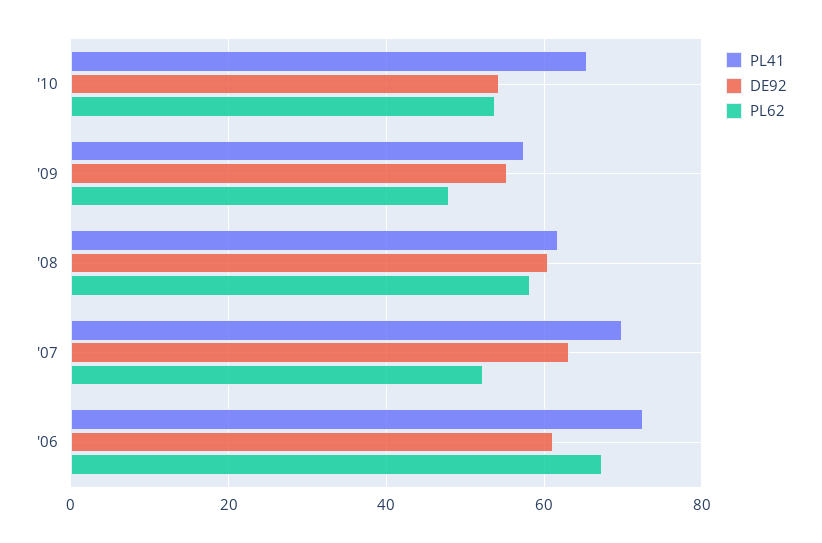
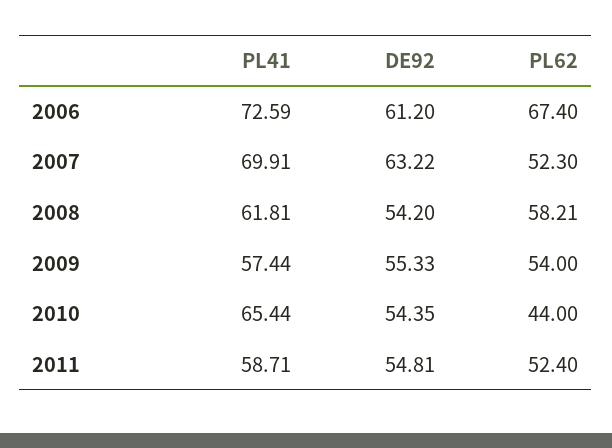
PL62, '10: 54 -> 44
PL62, '09: 48 -> 54
DE92, '08: 60 -> 54.2
PL41, 2011: none -> 58.71
DE92, 2011: none -> 54.81
PL62, 2011: none -> 52.4

